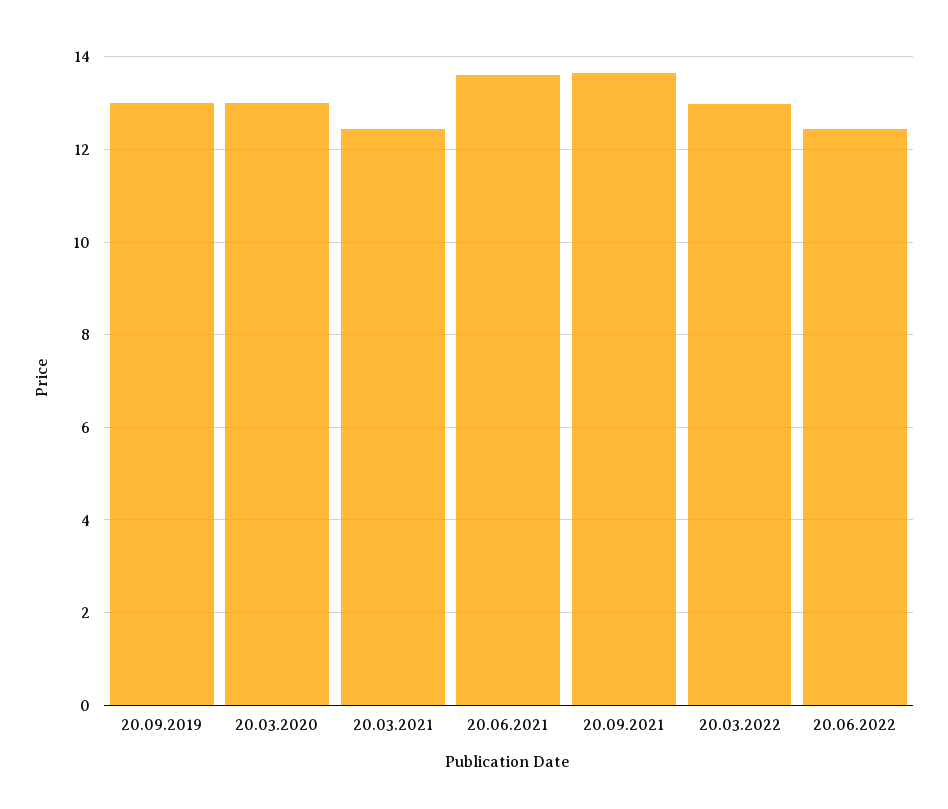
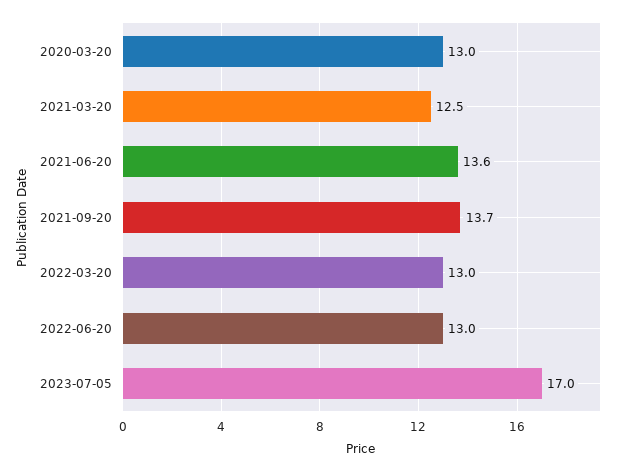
20.09.2019: 13 -> none
20.06.2022: 12.4 -> 13
2023-07-05: none -> 17

